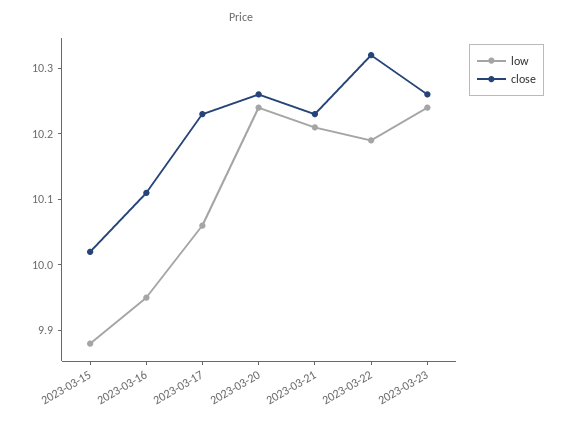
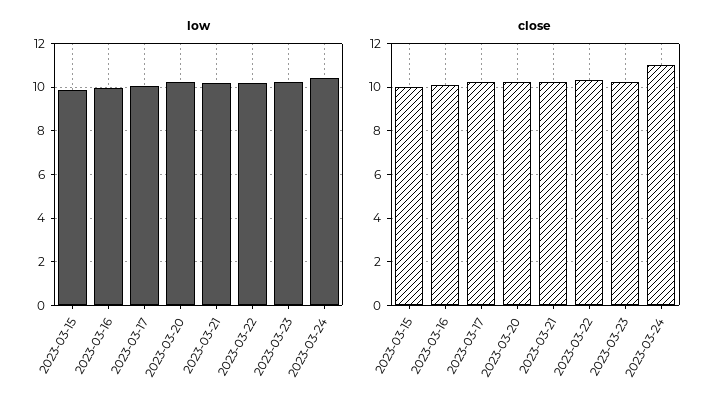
low, 2023-03-24: none -> 10.5
close, 2023-03-24: none -> 11

